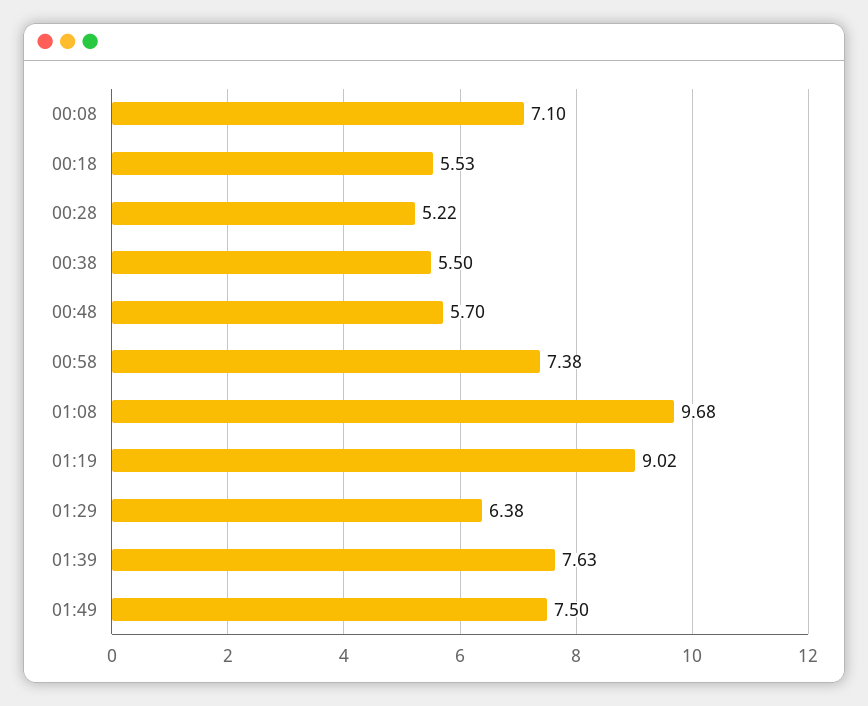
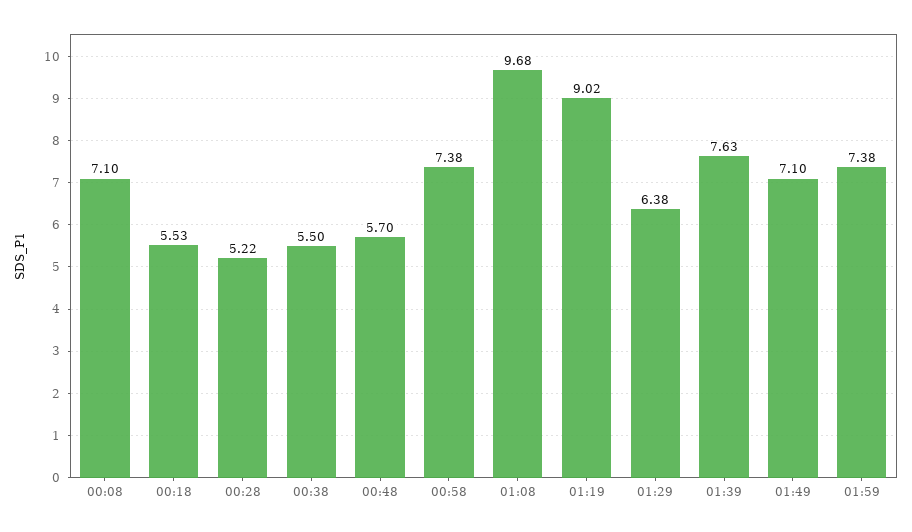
01:49: 7.5 -> 7.1
01:59: none -> 7.38

